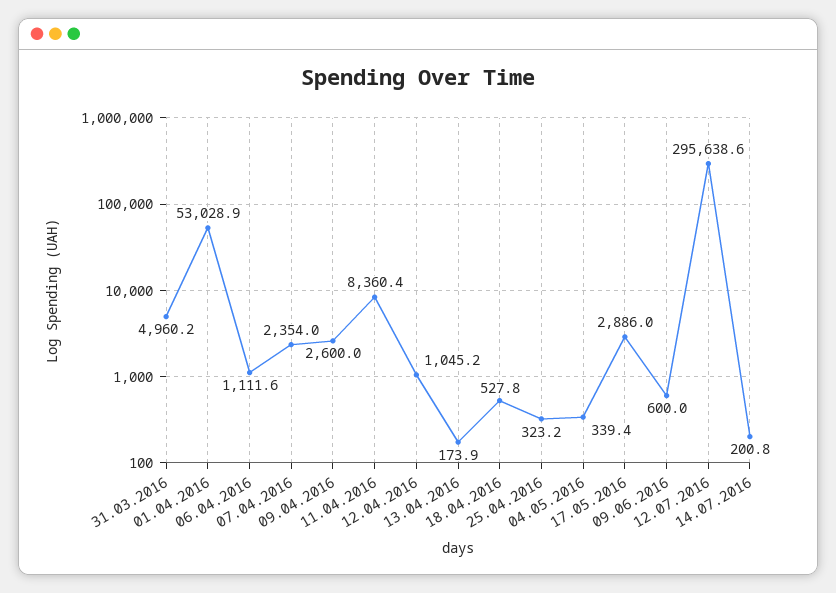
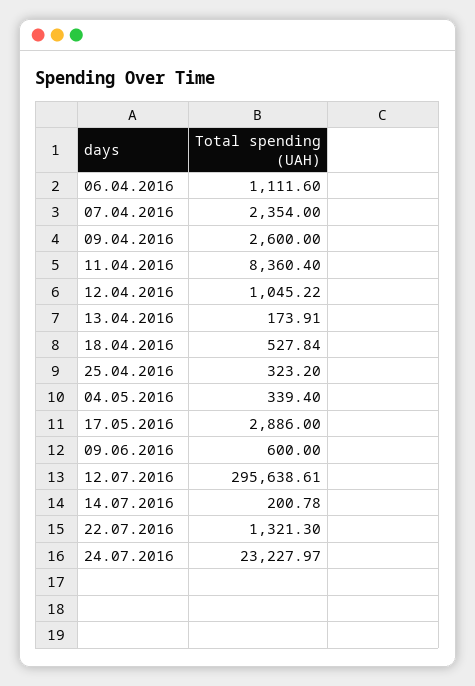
31.03.2016: 4960.2 -> none
01.04.2016: 53028.9 -> none
22.07.2016: none -> 1321.3
24.07.2016: none -> 23227.97

